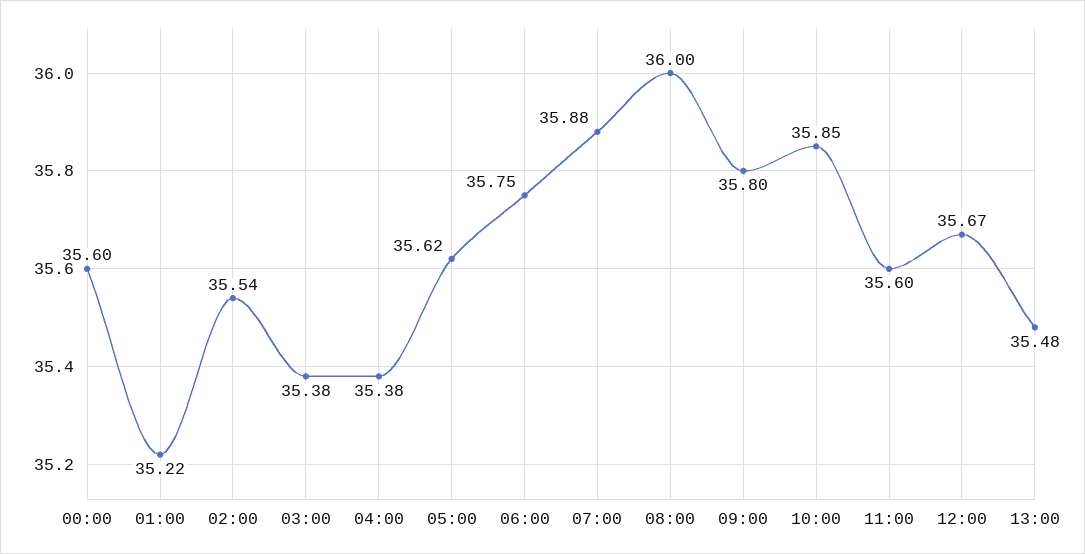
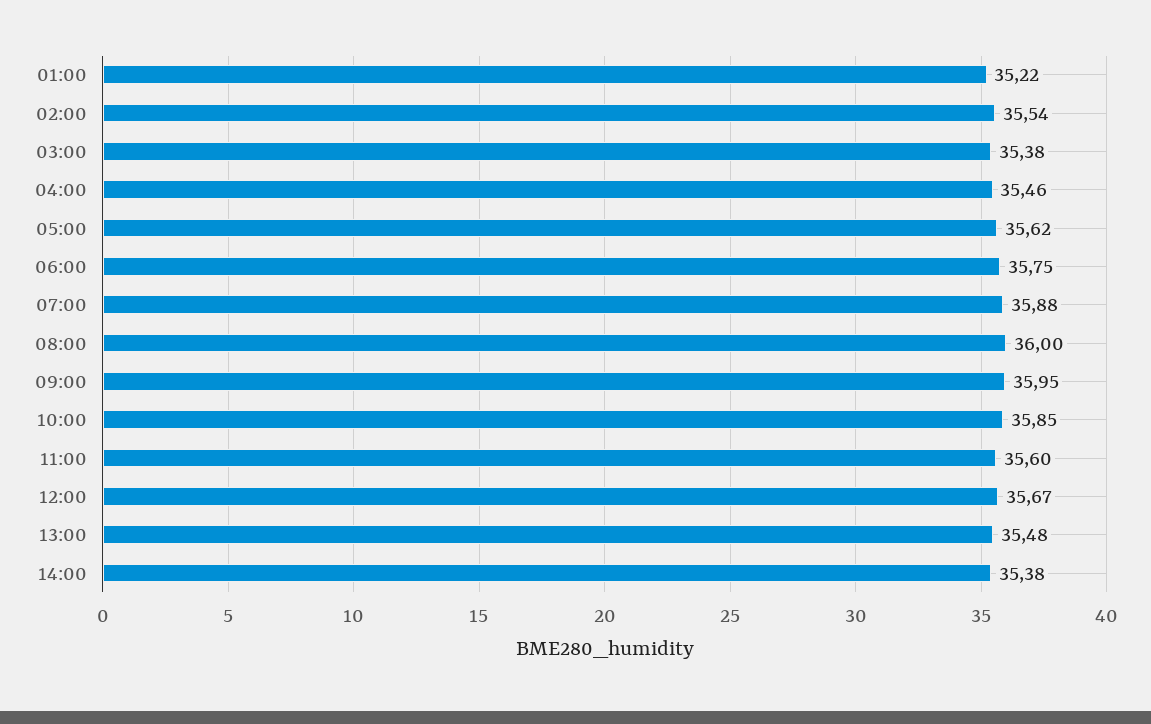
00:00: 35.6 -> none
04:00: 35.38 -> 35.46
09:00: 35.8 -> 35.95
14:00: none -> 35.38

